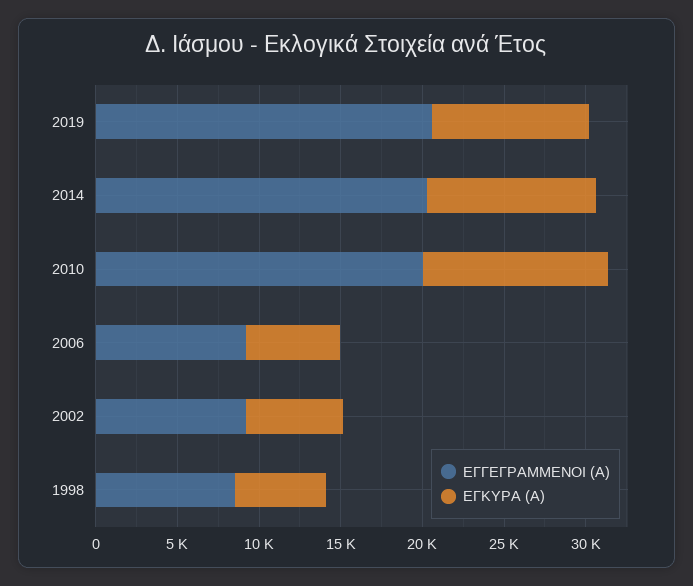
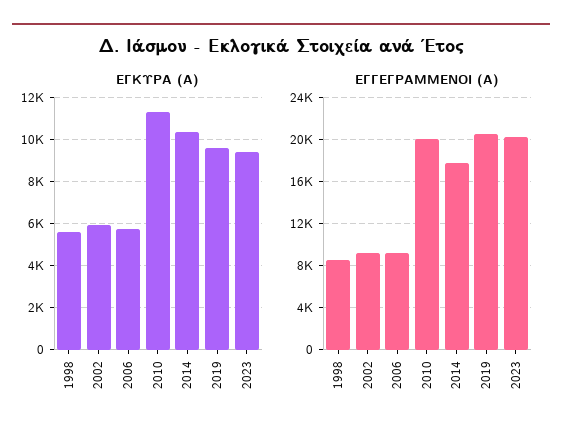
ΕΓΓΕΓΡΑΜΜΕΝΟΙ (Α), 2014: 20000 -> 18000
ΕΓΚΥΡΑ (Α), 2023: none -> 9500
ΕΓΓΕΓΡΑΜΜΕΝΟΙ (Α), 2023: none -> 20000

